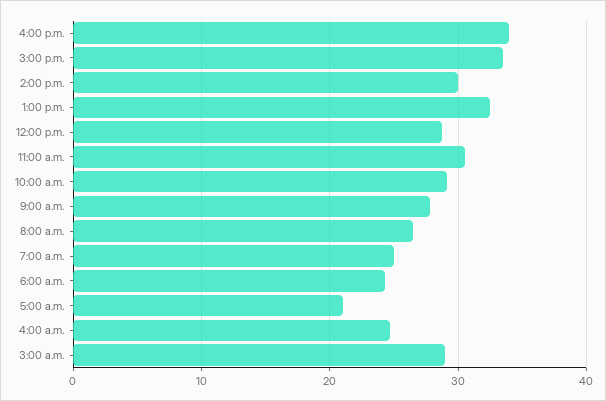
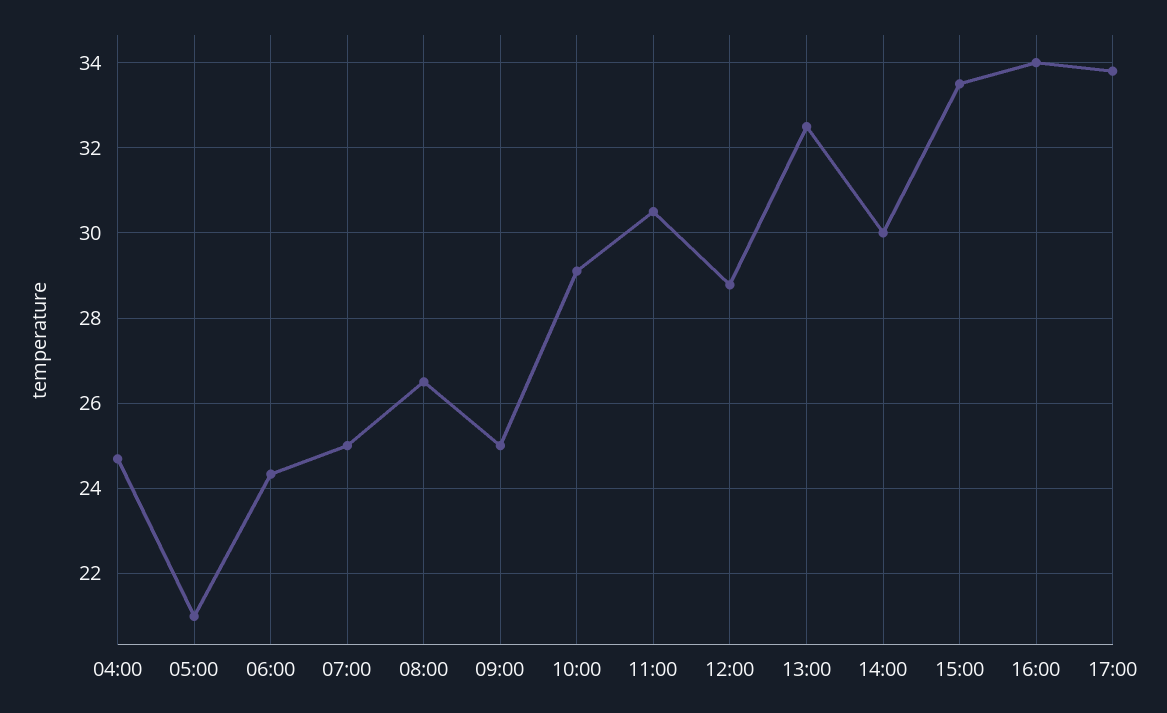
9:00 a.m.: 28 -> 25
3:00 a.m.: 29 -> none
17:00: none -> 33.8

